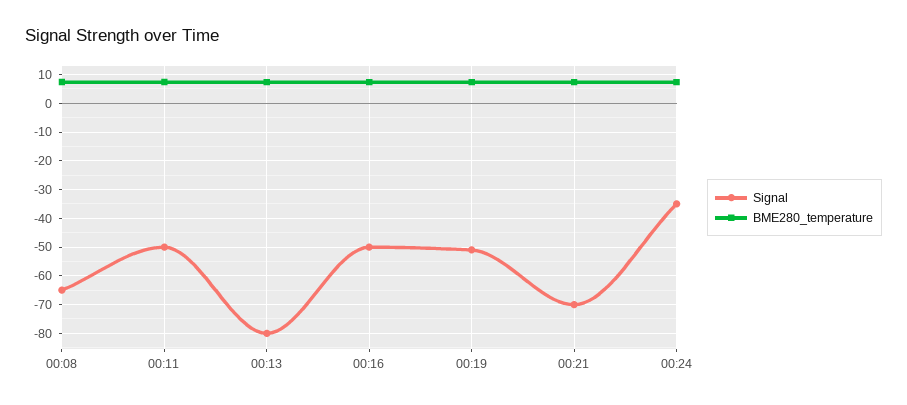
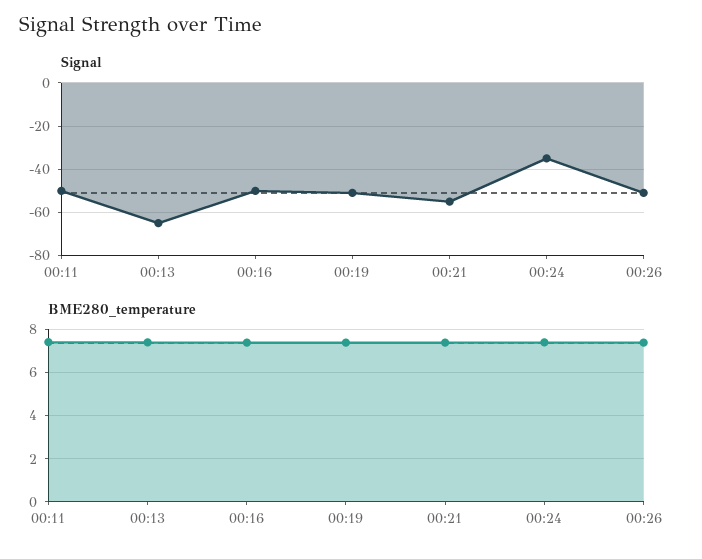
Signal, 00:08: -65 -> none
BME280_temperature, 00:08: 7.5 -> none
Signal, 00:13: -80 -> -65
Signal, 00:21: -70 -> -55
Signal, 00:26: none -> -50
BME280_temperature, 00:26: none -> 7.5

